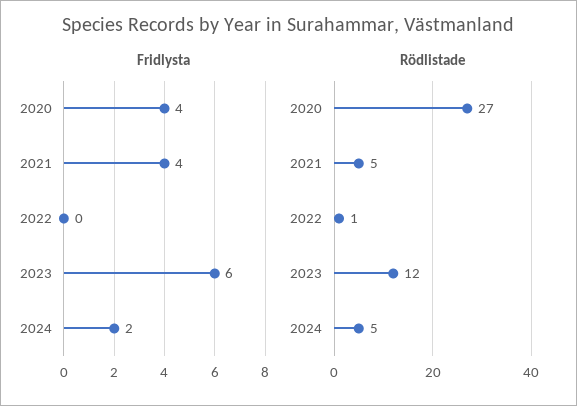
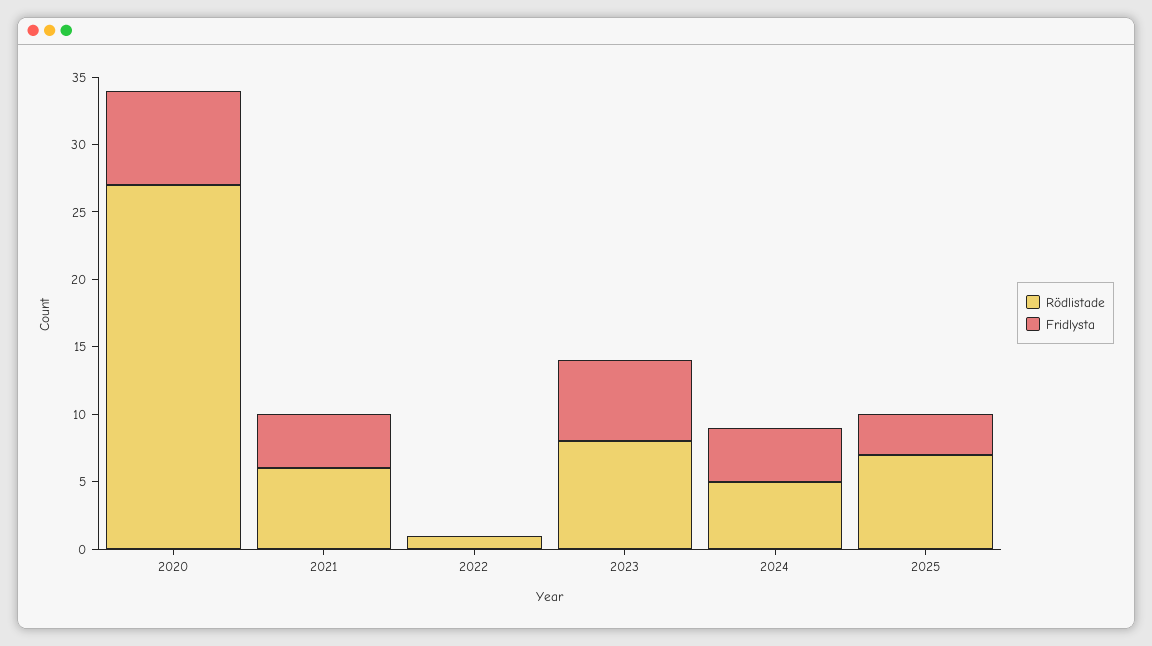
Fridlysta, 2020: 4 -> 7
Fridlysta, 2024: 2 -> 4
Rödlistade, 2021: 5 -> 6
Rödlistade, 2023: 12 -> 8
Rödlistade, 2025: none -> 7
Fridlysta, 2025: none -> 3

